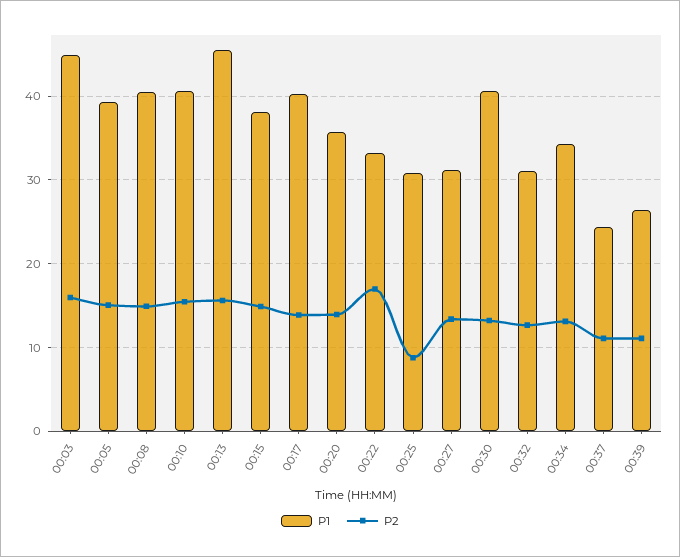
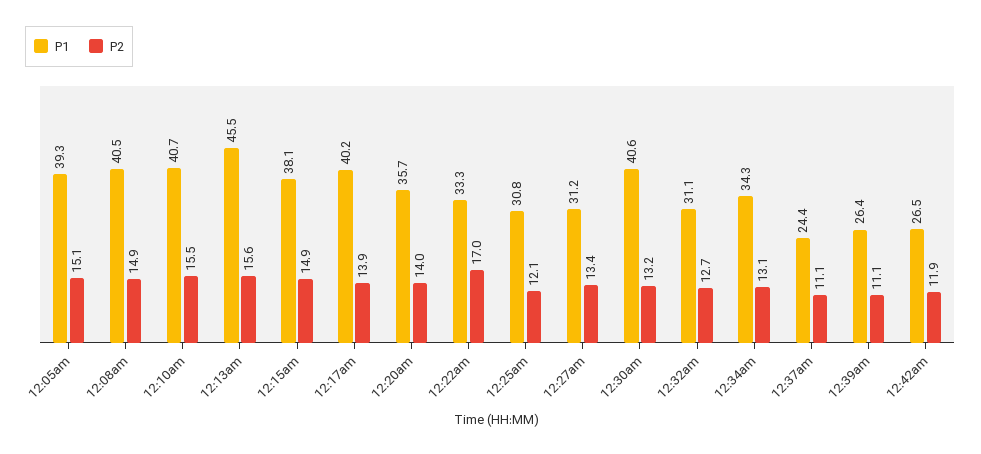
P1, 00:03: 45 -> none
P2, 00:03: 16 -> none
P2, 00:25: 9 -> 12.1
P1, 12:42am: none -> 26.5
P2, 12:42am: none -> 11.9

